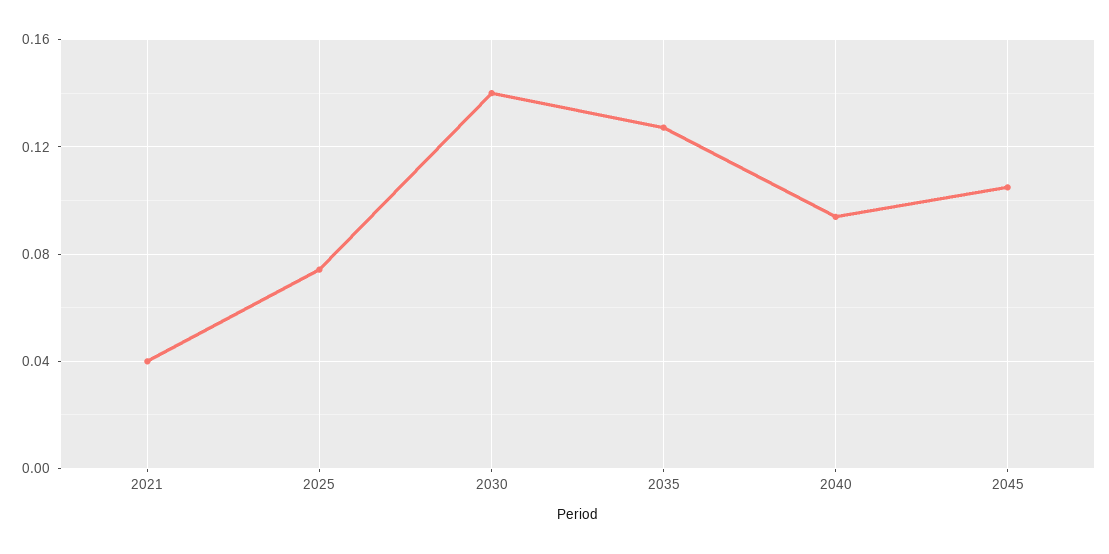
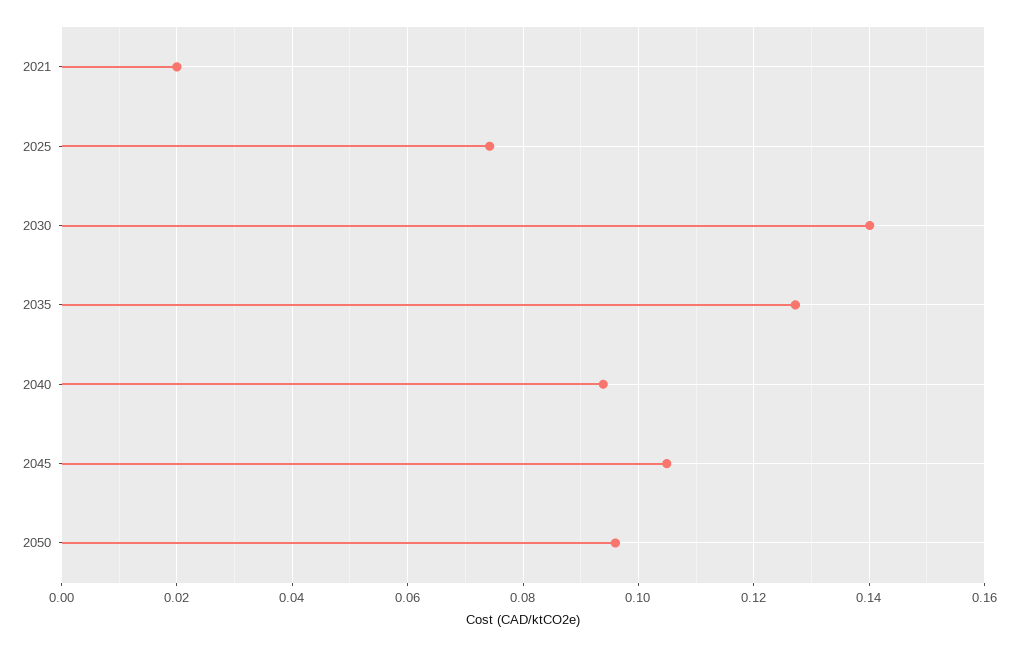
2021: 0.04 -> 0.02
2050: none -> 0.096

